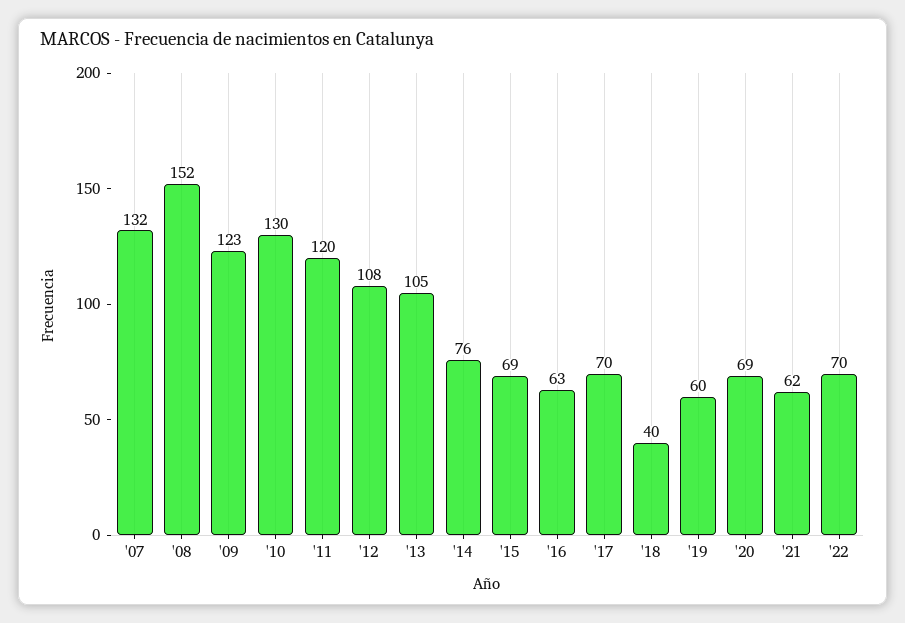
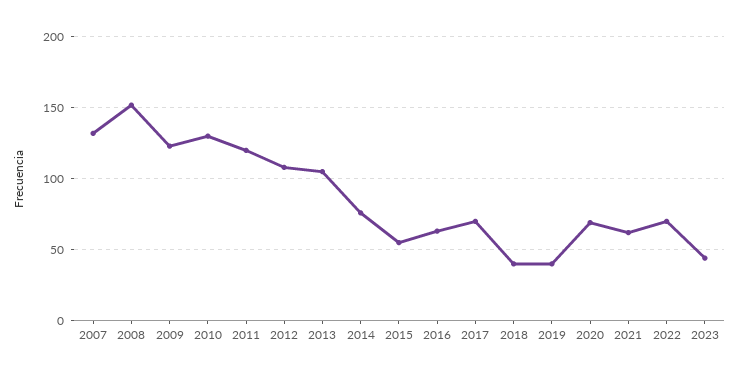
'15: 69 -> 55
'19: 60 -> 40
2023: none -> 45

